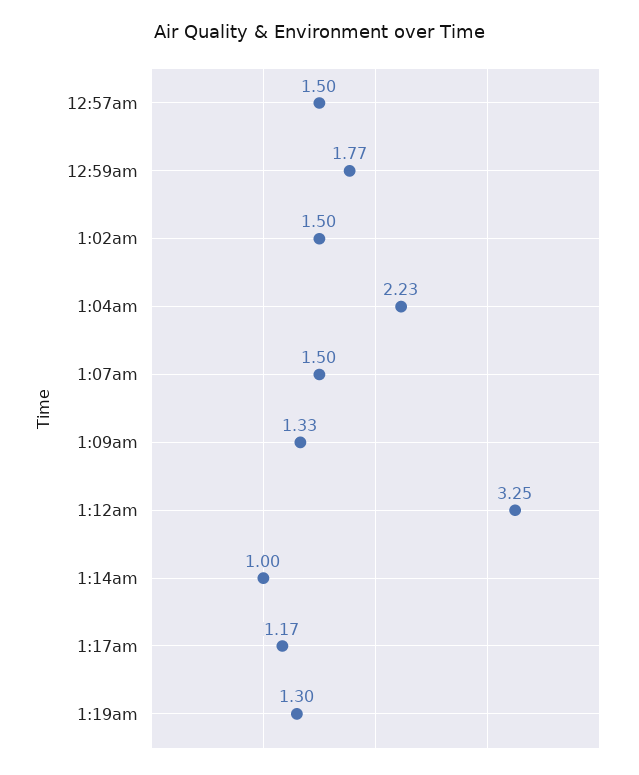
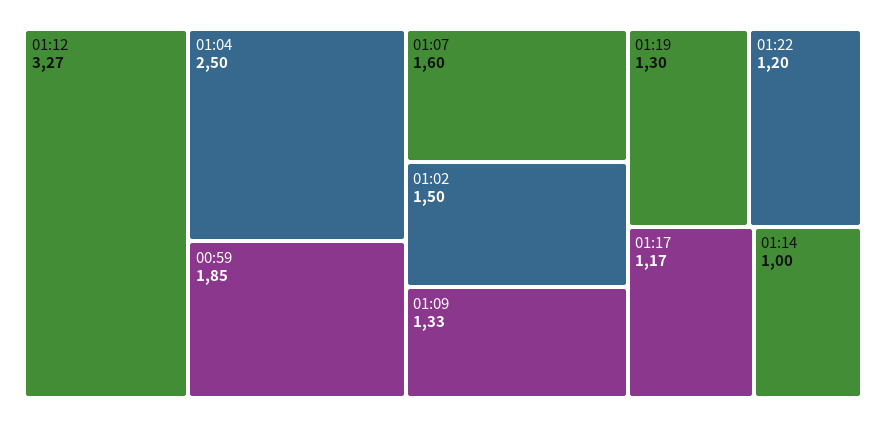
12:57am: 1.5 -> none
12:59am: 1.77 -> 1.85
1:04am: 2.23 -> 2.5
1:07am: 1.5 -> 1.6
1:12am: 3.25 -> 3.27
01:22: none -> 1.2

